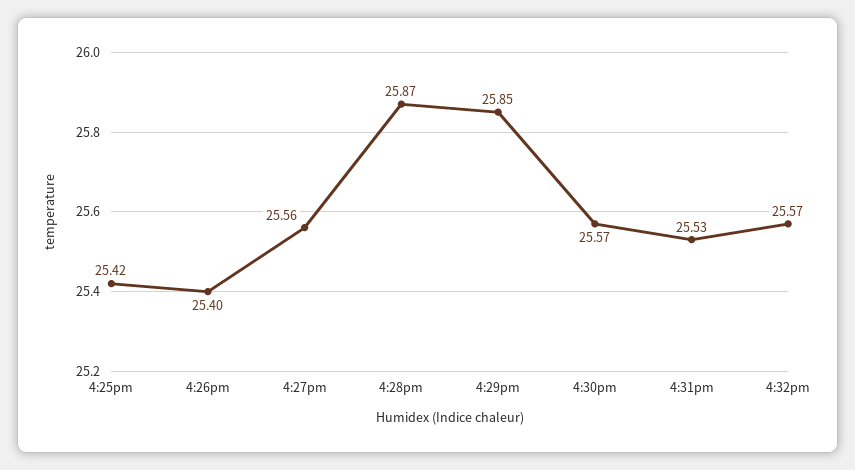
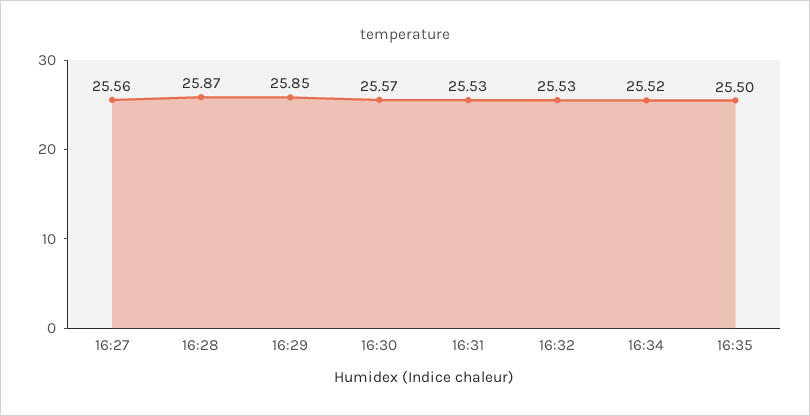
4:25pm: 25.42 -> none
4:26pm: 25.4 -> none
4:32pm: 25.57 -> 25.53
16:34: none -> 25.52
16:35: none -> 25.5

